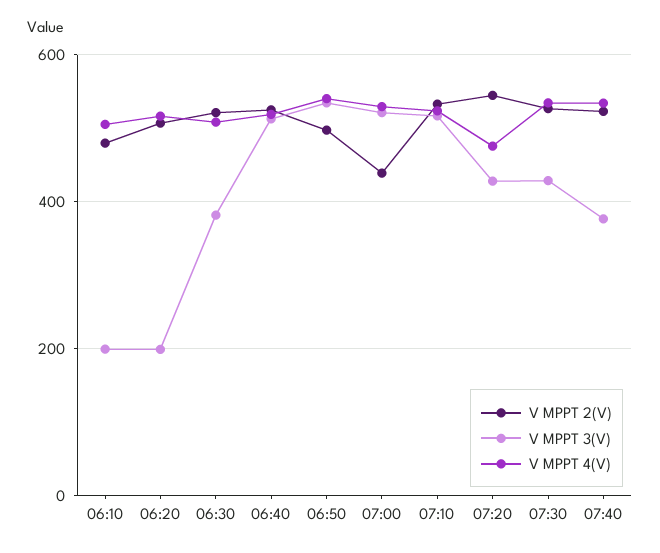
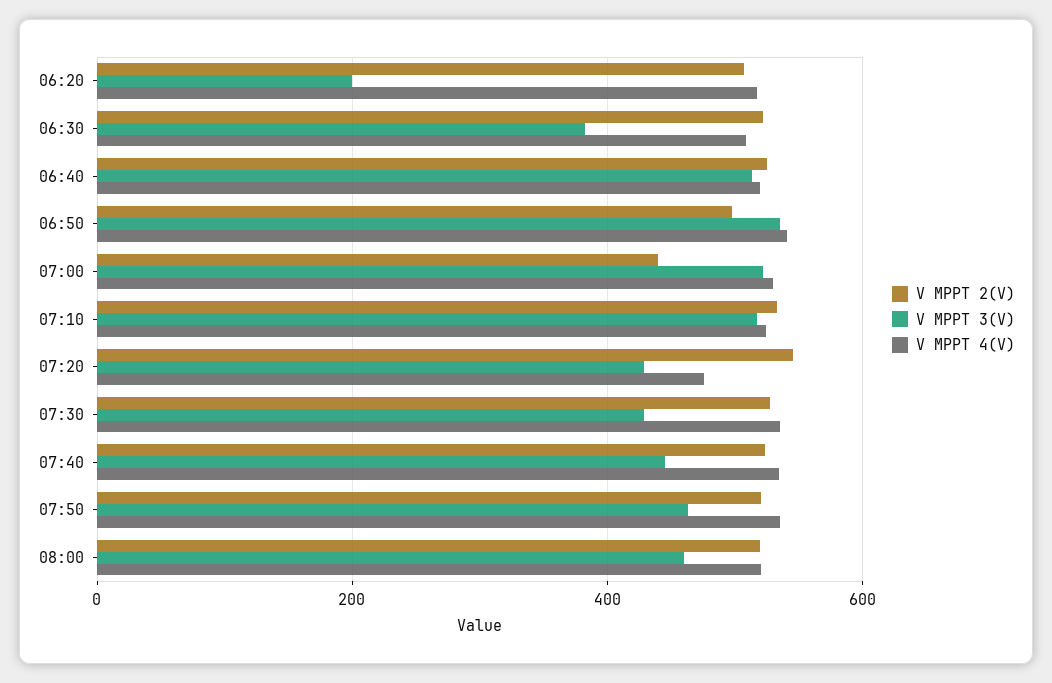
V MPPT 2(V), 06:10: 480 -> none
V MPPT 3(V), 06:10: 200 -> none
V MPPT 4(V), 06:10: 500 -> none
V MPPT 3(V), 07:40: 380 -> 440
V MPPT 2(V), 07:50: none -> 520
V MPPT 3(V), 07:50: none -> 460
V MPPT 4(V), 07:50: none -> 540
V MPPT 2(V), 08:00: none -> 520
V MPPT 3(V), 08:00: none -> 460
V MPPT 4(V), 08:00: none -> 520

